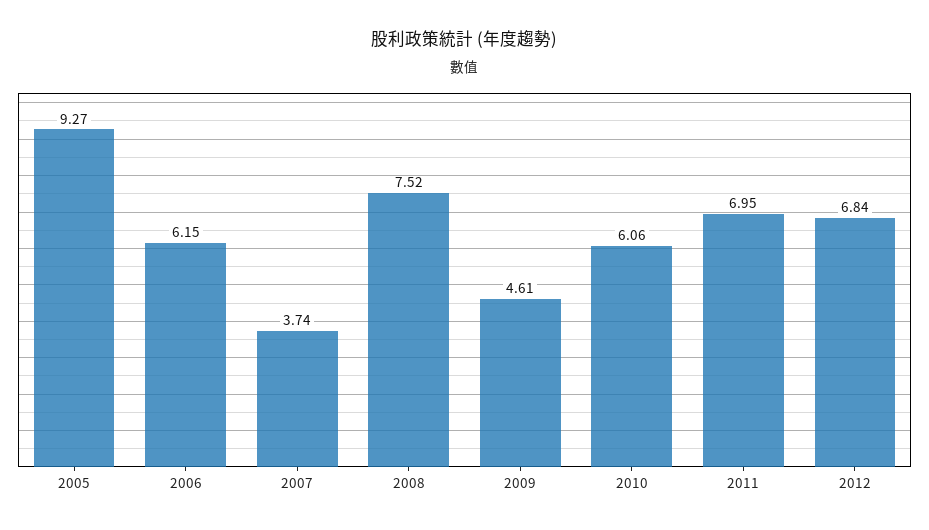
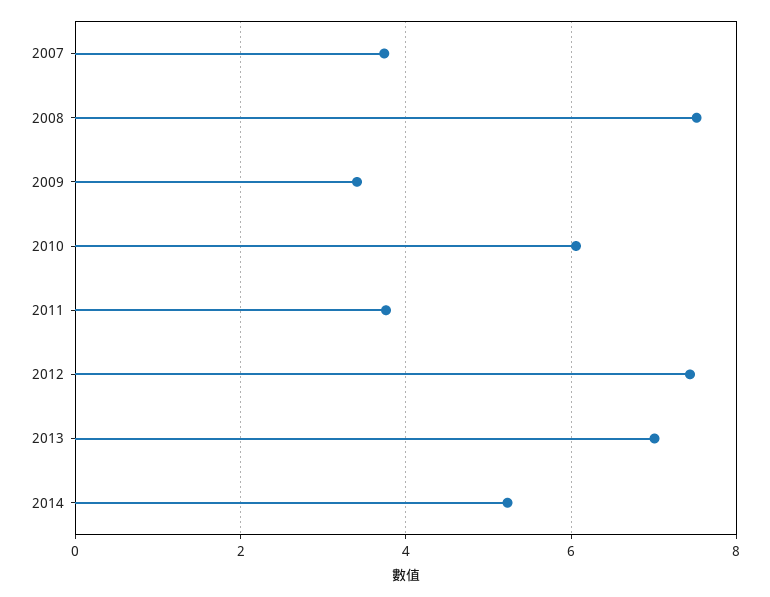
2005: 9.27 -> none
2006: 6.15 -> none
2009: 4.61 -> 3.4
2011: 6.95 -> 3.8
2012: 6.84 -> 7.4
2013: none -> 7
2014: none -> 5.2

